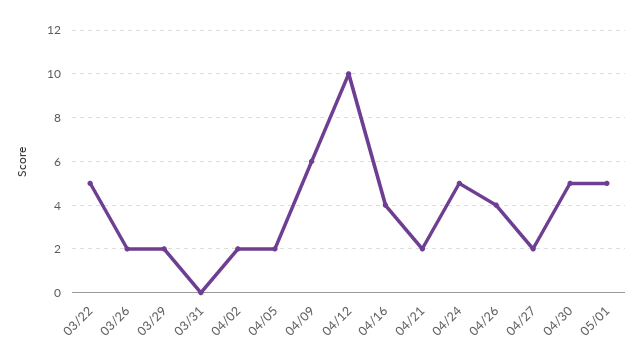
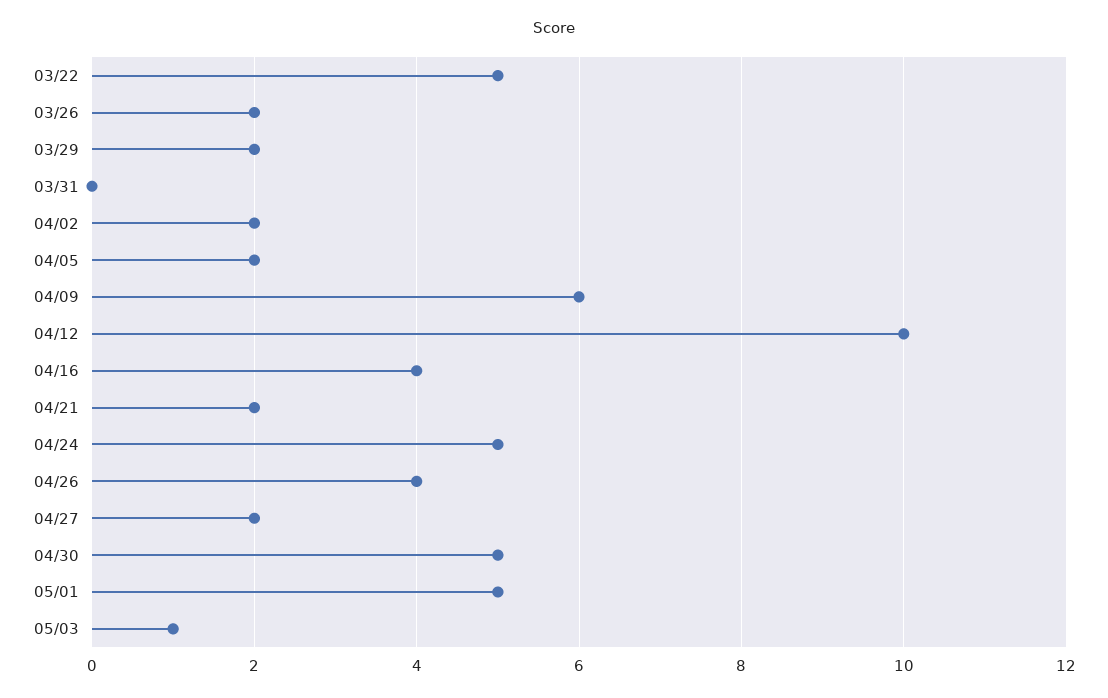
05/03: none -> 1

